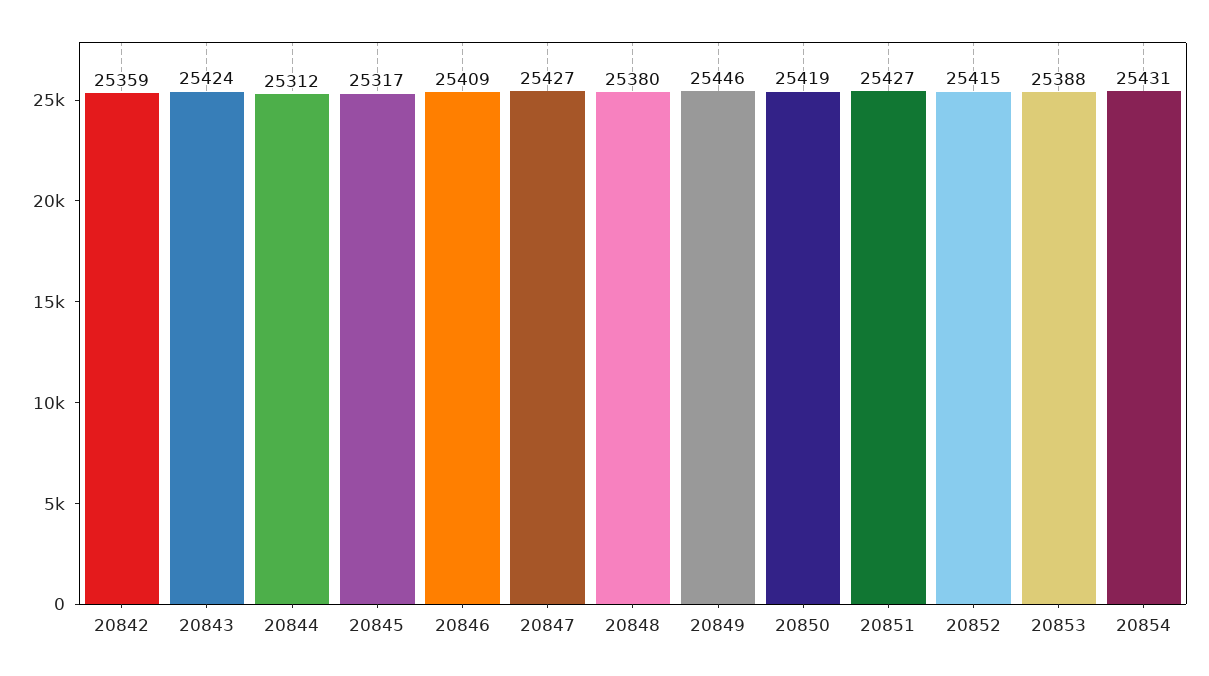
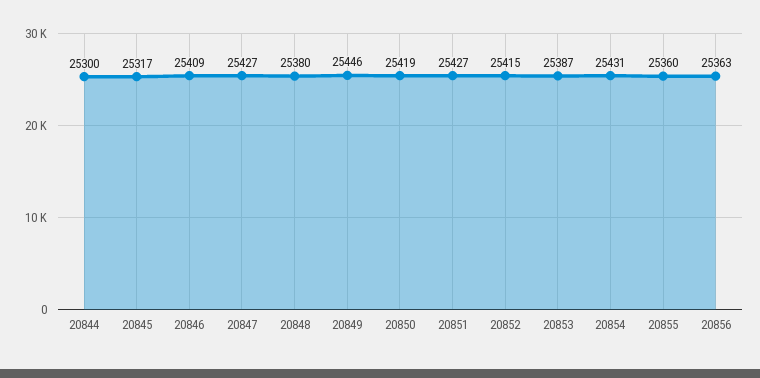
20842: 25359 -> none
20843: 25424 -> none
20844: 25312 -> 25300
20853: 25388 -> 25387
20855: none -> 25360
20856: none -> 25363

